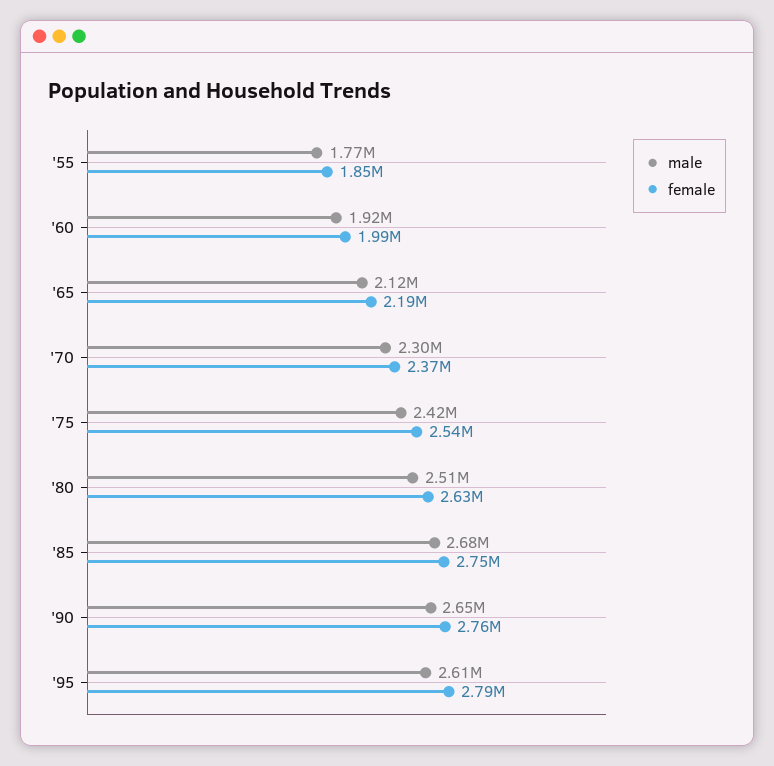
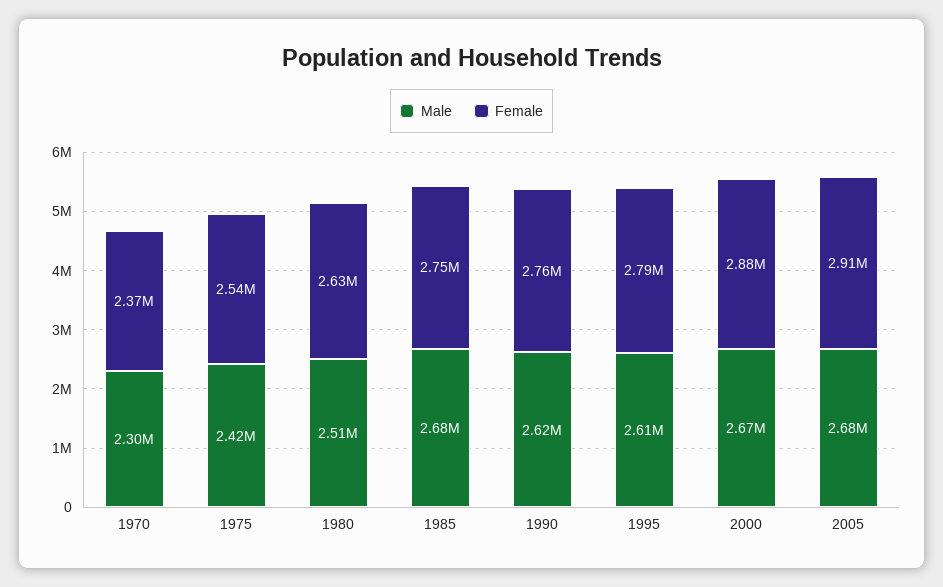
male, '55: 1770000 -> none
female, '55: 1850000 -> none
male, '60: 1920000 -> none
female, '60: 1990000 -> none
male, '65: 2120000 -> none
female, '65: 2190000 -> none
male, '90: 2650000 -> 2620000
male, 2000: none -> 2670000
female, 2000: none -> 2880000
male, 2005: none -> 2680000
female, 2005: none -> 2910000

